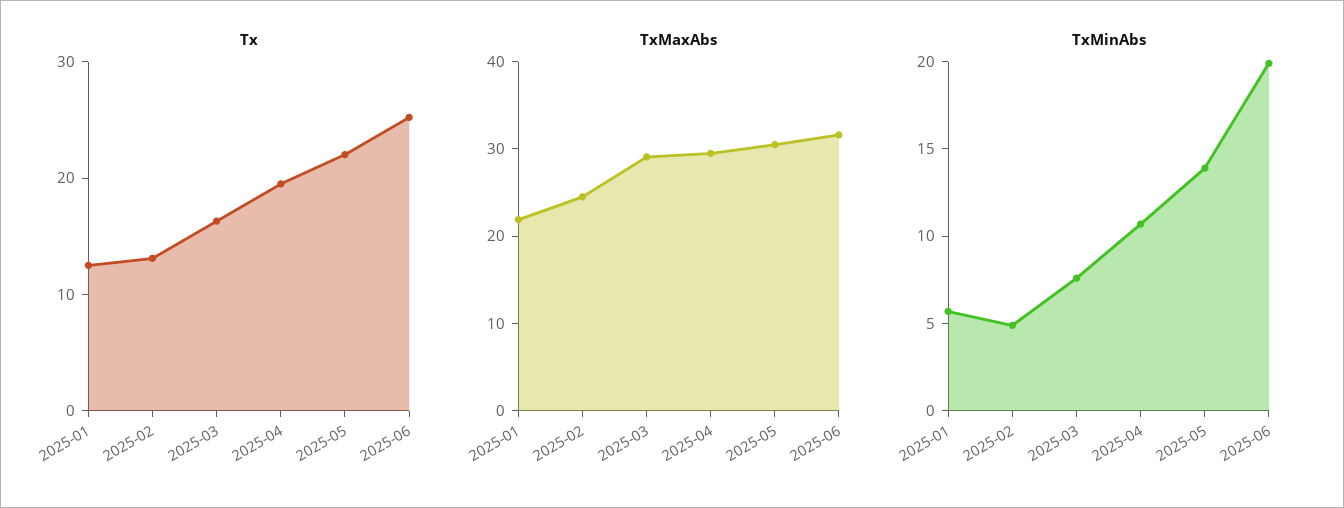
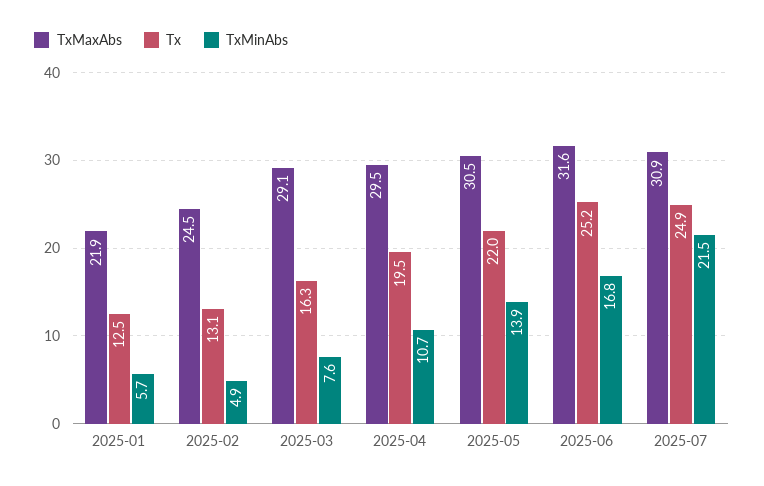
TxMinAbs, 2025-06: 20 -> 16.8
TxMaxAbs, 2025-07: none -> 30.9
Tx, 2025-07: none -> 24.9
TxMinAbs, 2025-07: none -> 21.5

